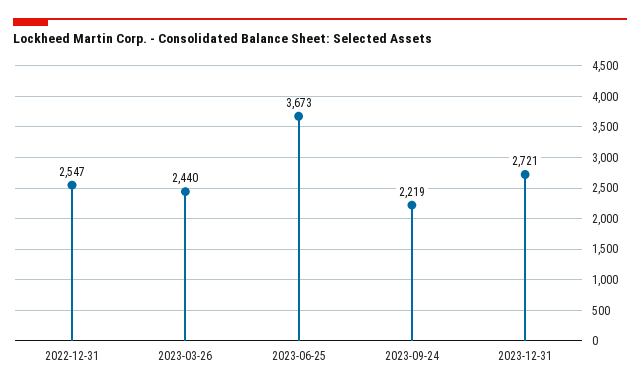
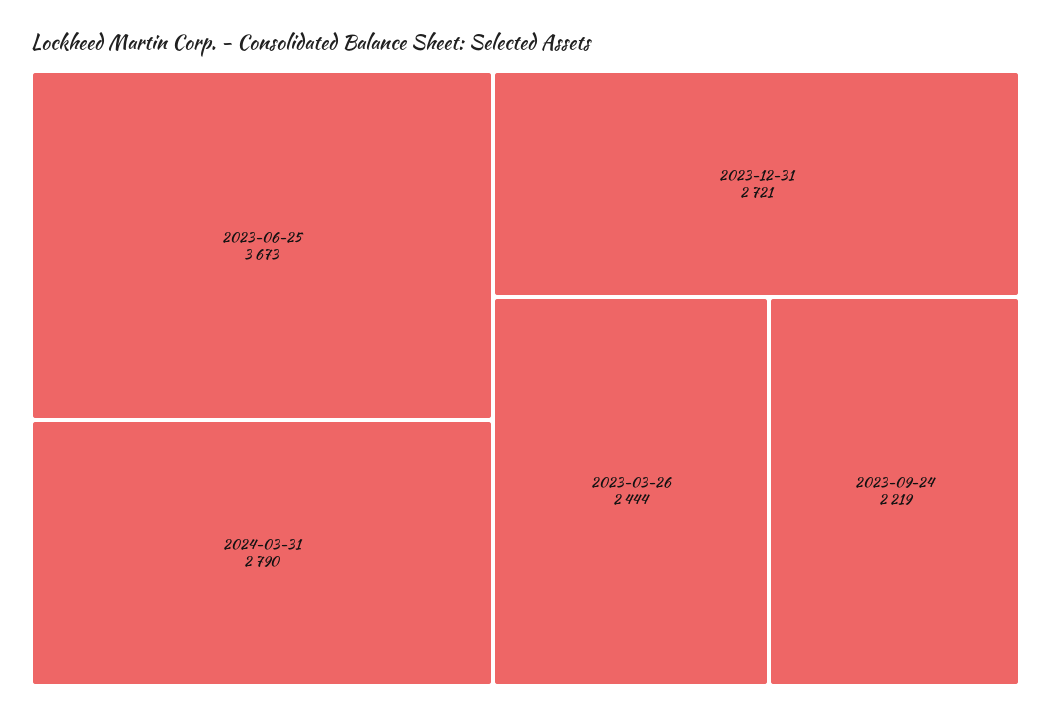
2022-12-31: 2547 -> none
2023-03-26: 2440 -> 2444
2024-03-31: none -> 2790

